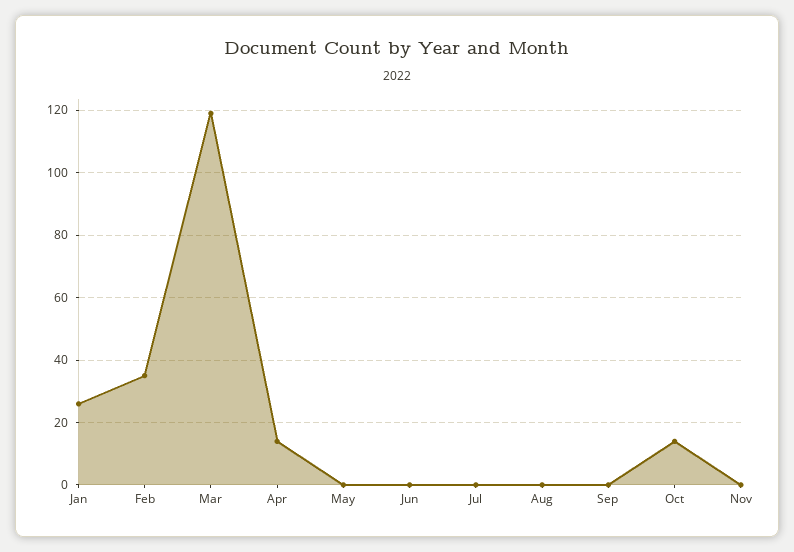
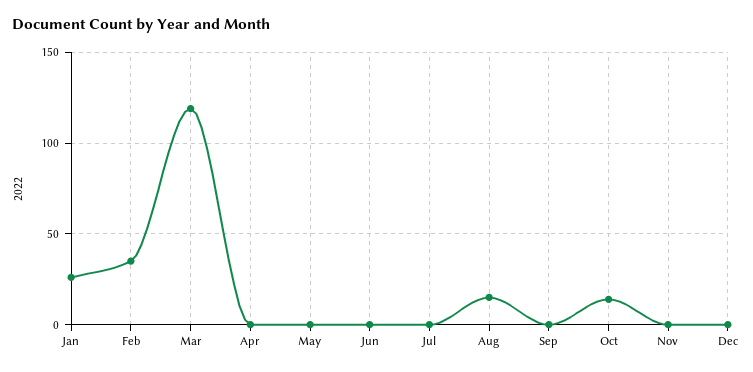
Apr: 15 -> 0
Aug: 0 -> 15
Dec: none -> 0

